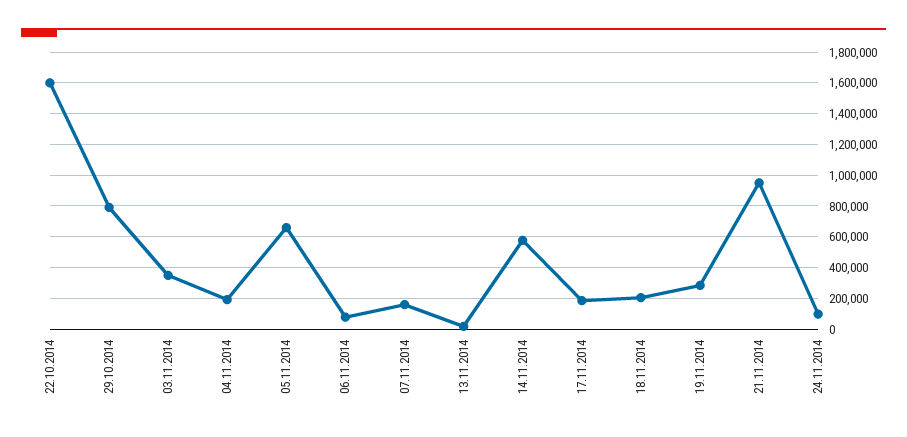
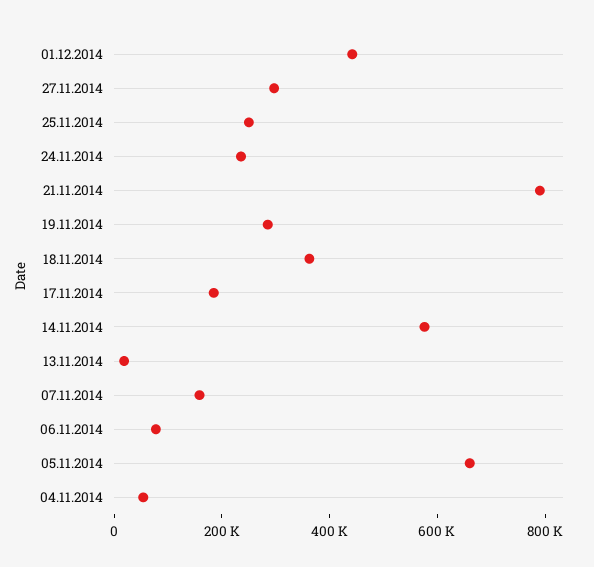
22.10.2014: 1600000 -> none
29.10.2014: 800000 -> none
03.11.2014: 350000 -> none
04.11.2014: 200000 -> 50000
18.11.2014: 200000 -> 350000
21.11.2014: 950000 -> 800000
24.11.2014: 100000 -> 250000
01.12.2014: none -> 450000
27.11.2014: none -> 300000
25.11.2014: none -> 250000

